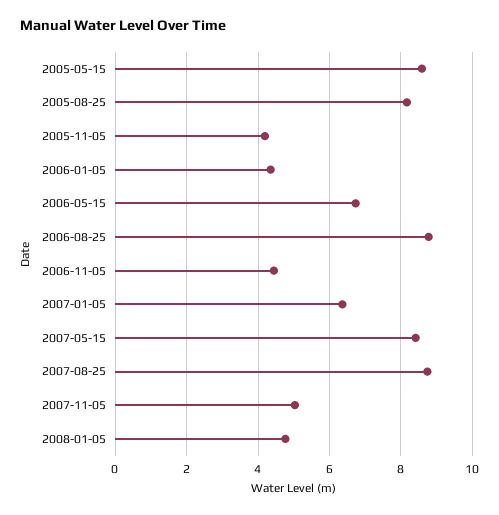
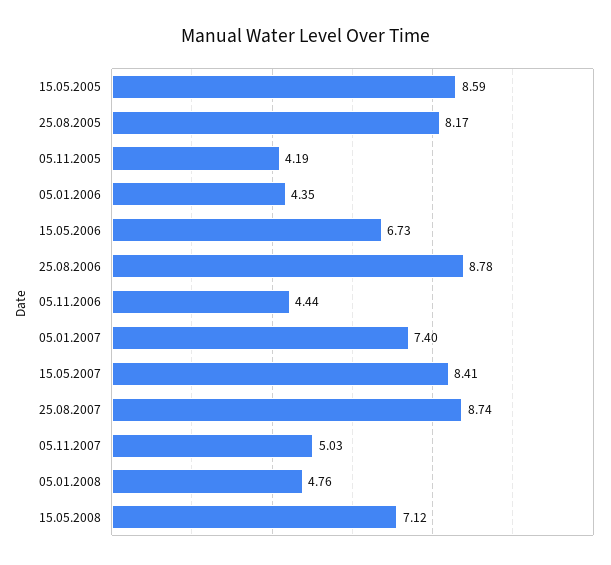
2007-01-05: 6.4 -> 7.4
15.05.2008: none -> 7.12

